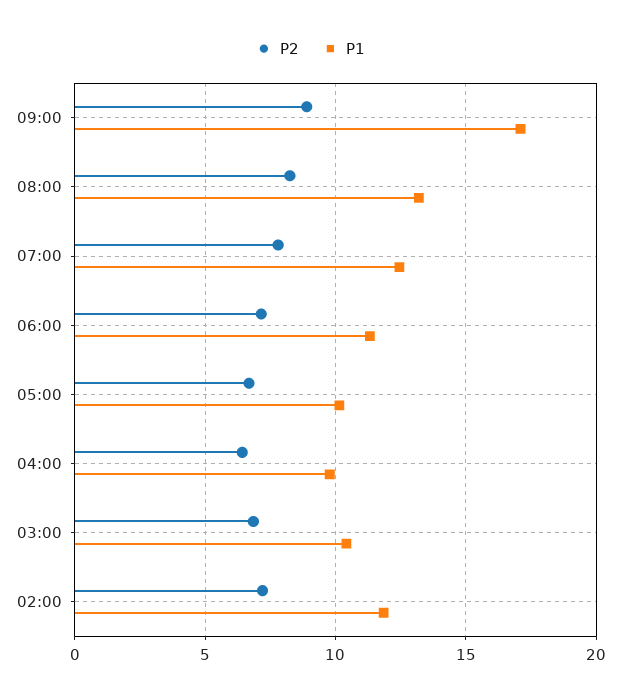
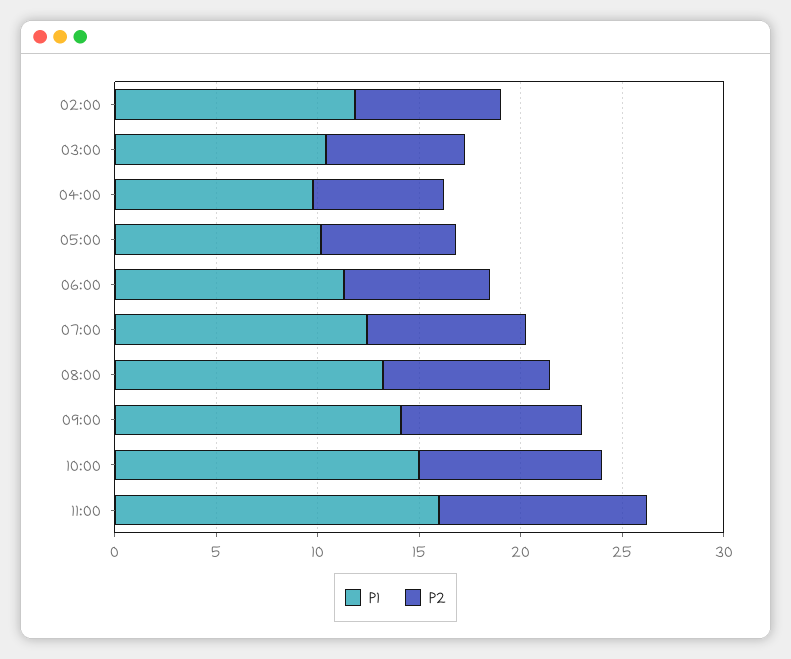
P1, 09:00: 17 -> 14
P1, 10:00: none -> 15
P2, 10:00: none -> 9
P1, 11:00: none -> 16
P2, 11:00: none -> 10

